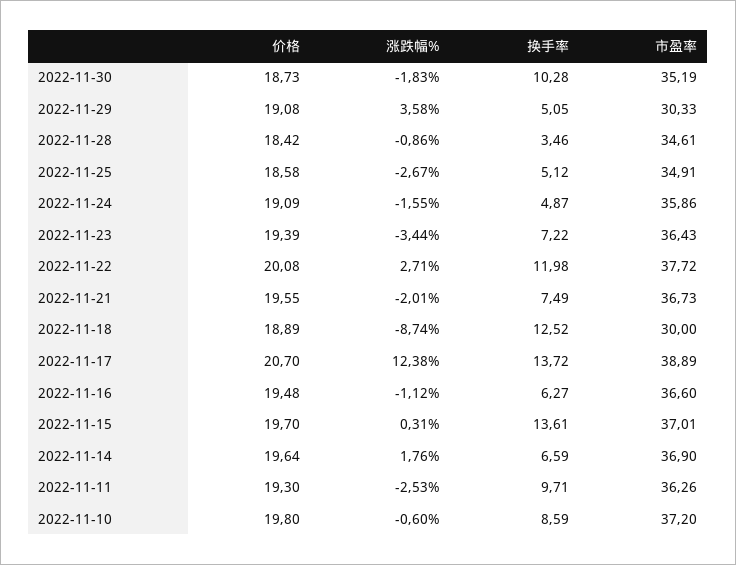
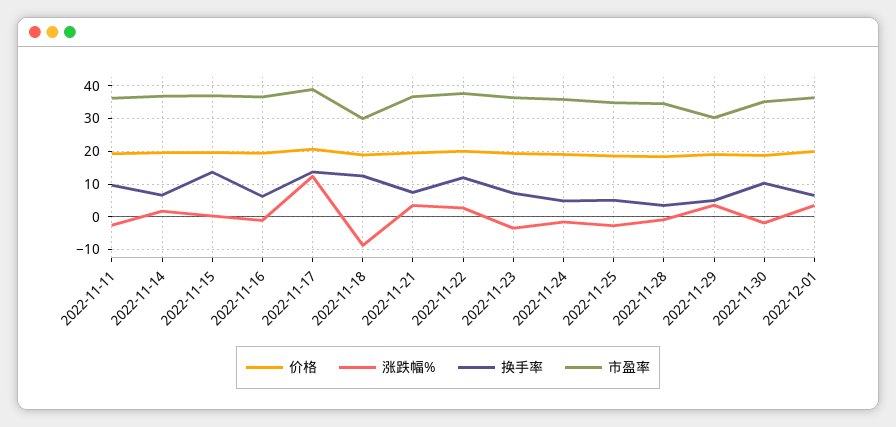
涨跌幅%, 2022-11-21: -2.01 -> 4
价格, 2022-11-10: 19.8 -> none
涨跌幅%, 2022-11-10: -0.6 -> none
换手率, 2022-11-10: 8.59 -> none
市盈率, 2022-11-10: 37.2 -> none
价格, 2022-12-01: none -> 20
涨跌幅%, 2022-12-01: none -> 4
换手率, 2022-12-01: none -> 6
市盈率, 2022-12-01: none -> 36

